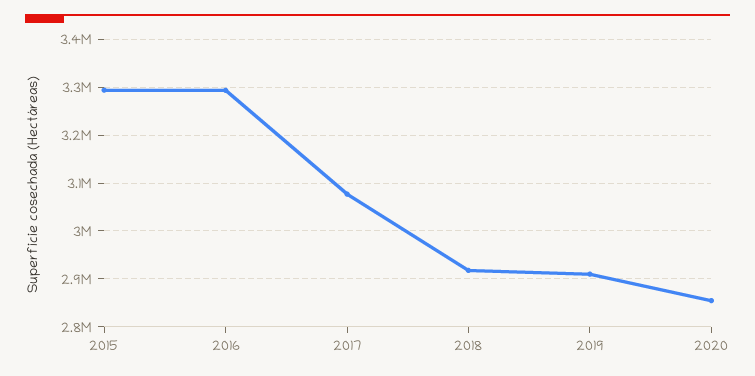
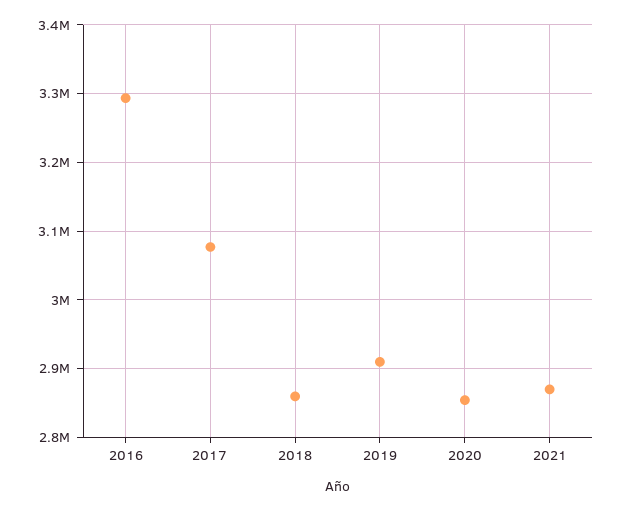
2015: 3300000 -> none
2018: 2920000 -> 2860000
2021: none -> 2870000

